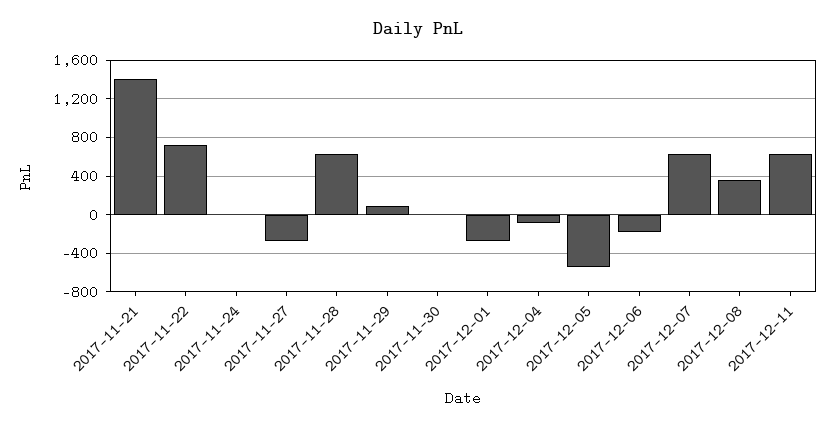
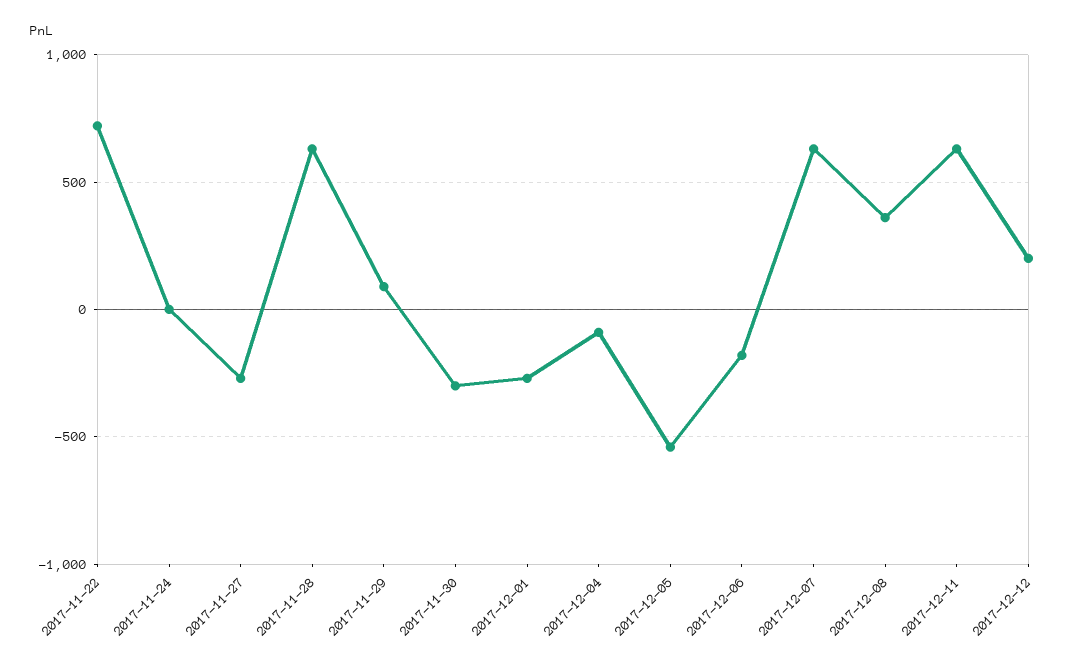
2017-11-21: 1400 -> none
2017-11-30: 0 -> -300
2017-12-12: none -> 200

